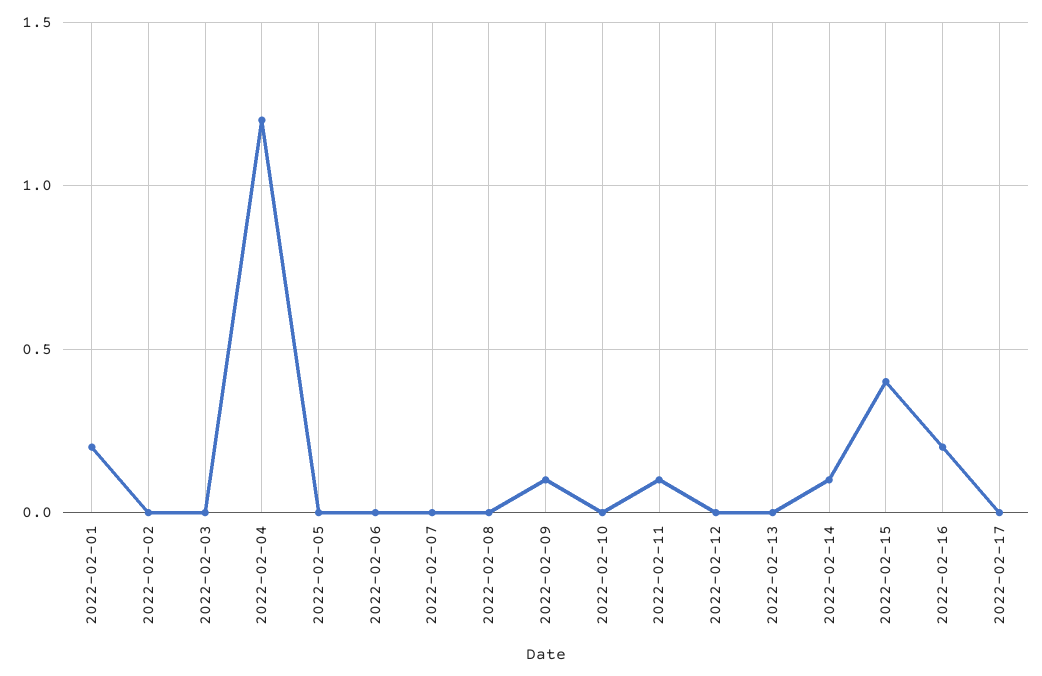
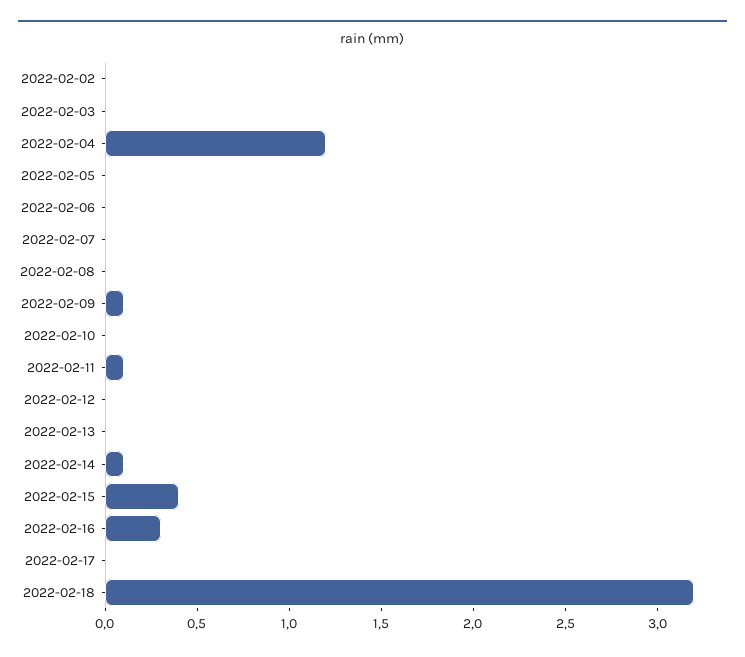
2022-02-01: 0.2 -> none
2022-02-16: 0.2 -> 0.3
2022-02-18: none -> 3.2

